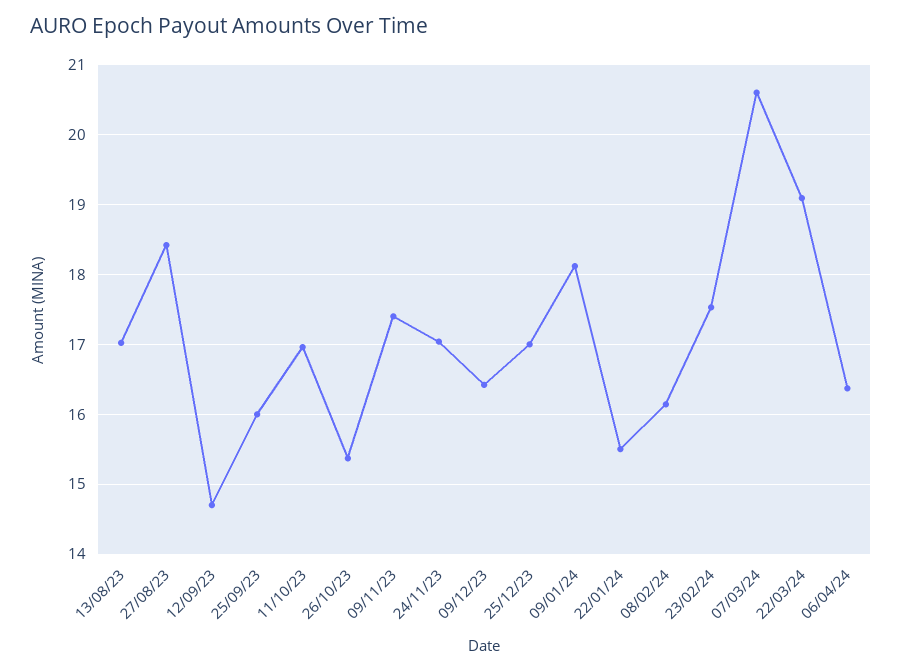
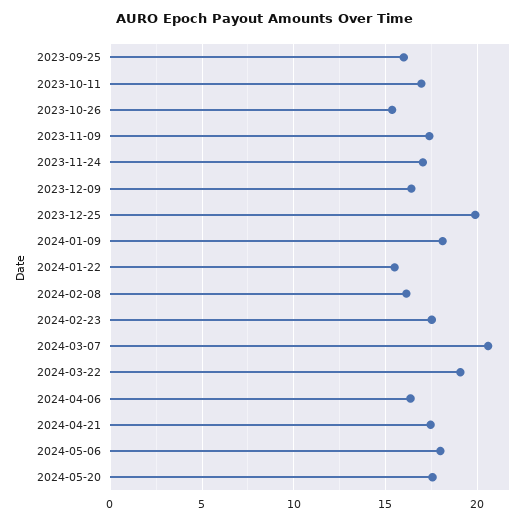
13/08/23: 17 -> none
27/08/23: 18.4 -> none
12/09/23: 14.7 -> none
25/12/23: 17 -> 20
2024-04-21: none -> 17.5
2024-05-06: none -> 18
2024-05-20: none -> 17.5

